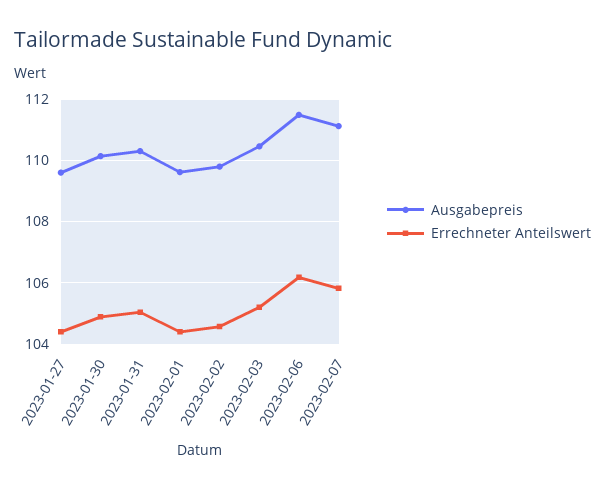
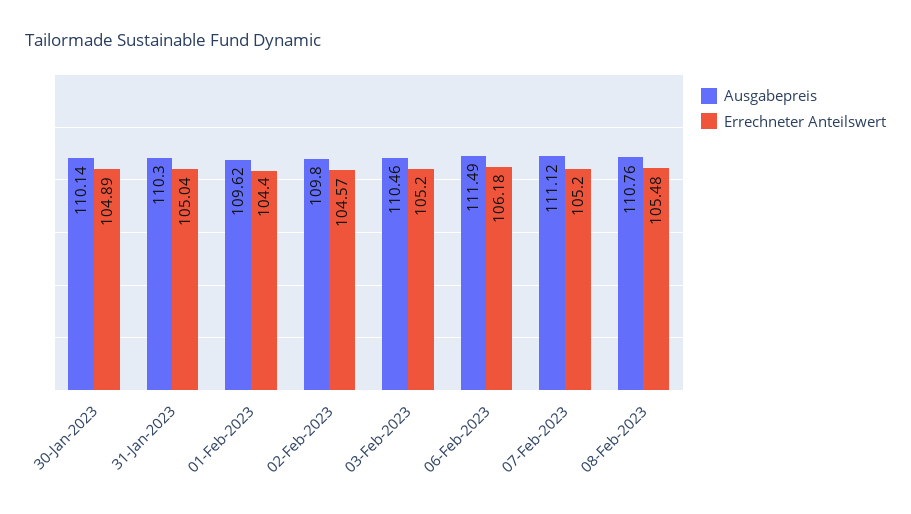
Ausgabepreis, 2023-01-27: 109.6 -> none
Errechneter Anteilswert, 2023-01-27: 104.4 -> none
Errechneter Anteilswert, 2023-02-07: 105.8 -> 105.2
Ausgabepreis, 08-Feb-2023: none -> 110.76
Errechneter Anteilswert, 08-Feb-2023: none -> 105.48

